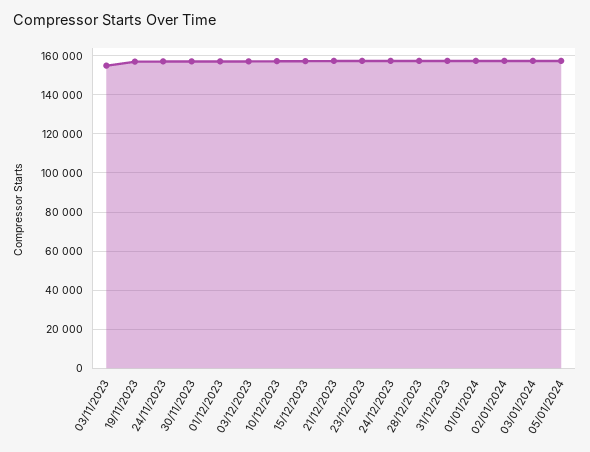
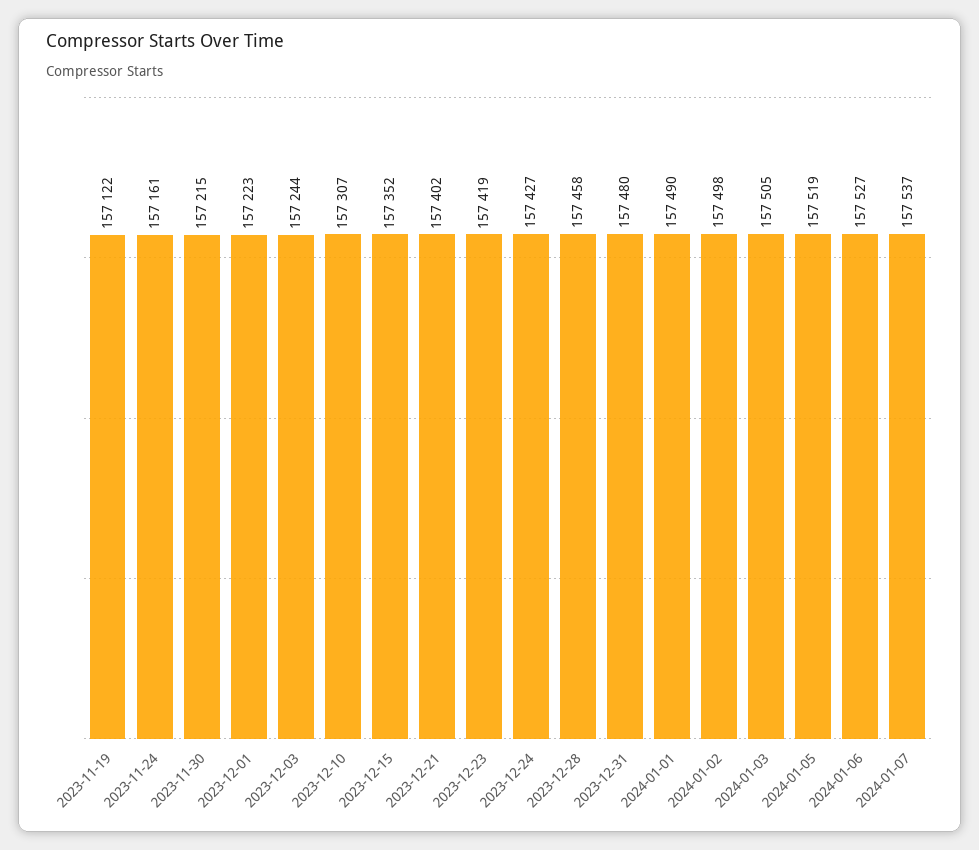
03/11/2023: 155000 -> none
2024-01-06: none -> 157527
2024-01-07: none -> 157537

